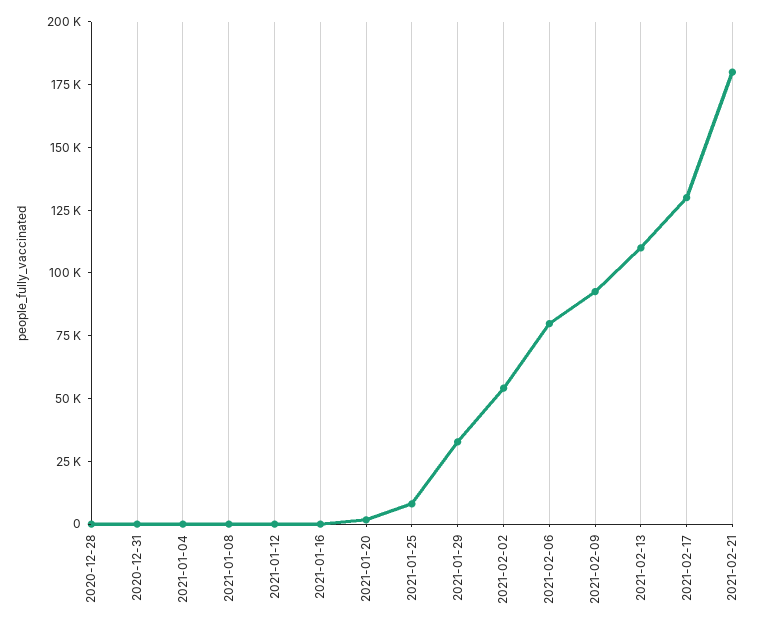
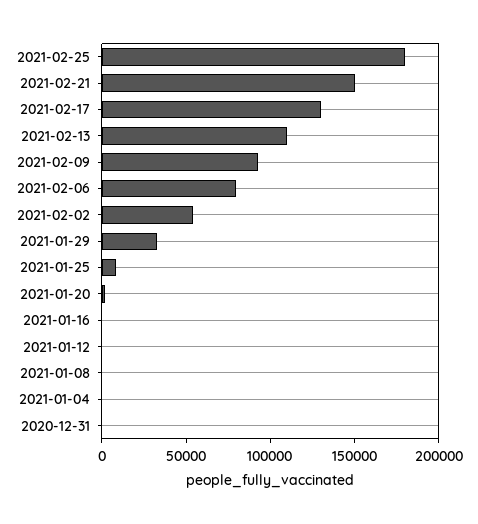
2020-12-28: 0 -> none
2021-02-21: 180000 -> 150000
2021-02-25: none -> 180000

